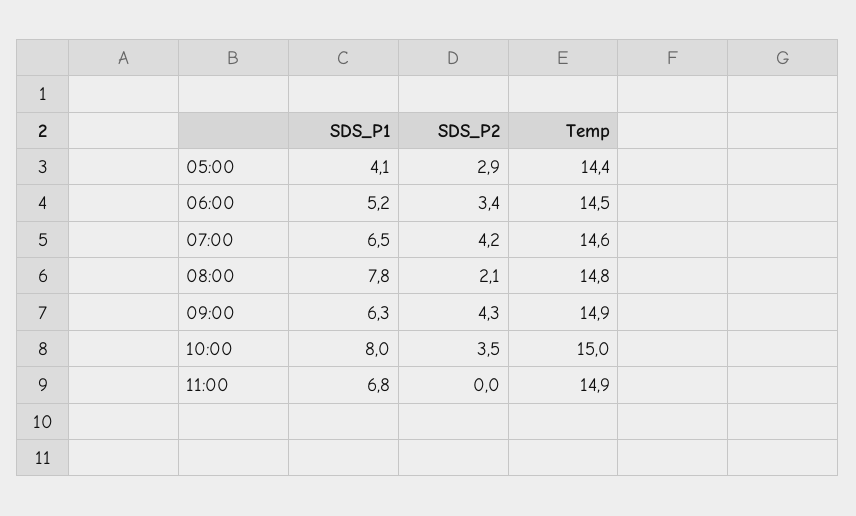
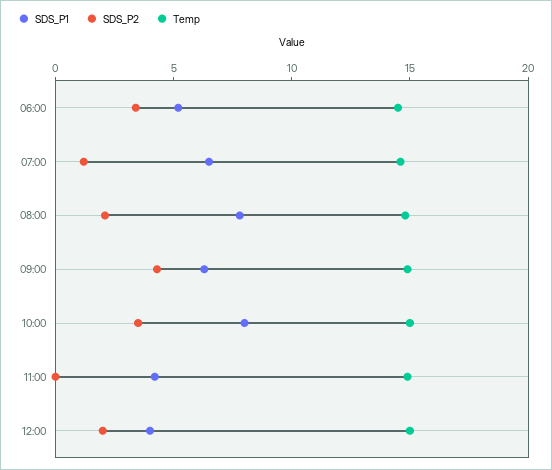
SDS_P1, 05:00: 4.1 -> none
SDS_P2, 05:00: 2.9 -> none
Temp, 05:00: 14.4 -> none
SDS_P2, 07:00: 4.2 -> 1
SDS_P1, 11:00: 6.8 -> 4
SDS_P1, 12:00: none -> 4
SDS_P2, 12:00: none -> 2
Temp, 12:00: none -> 15

